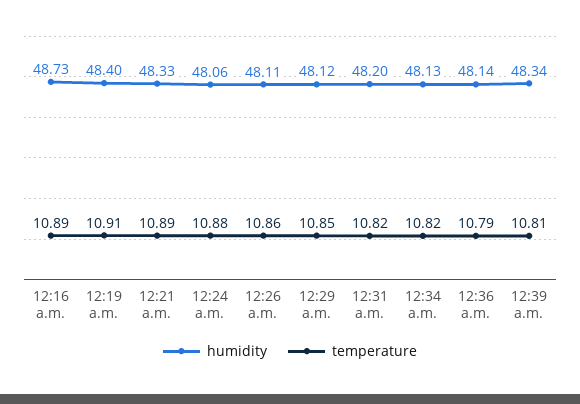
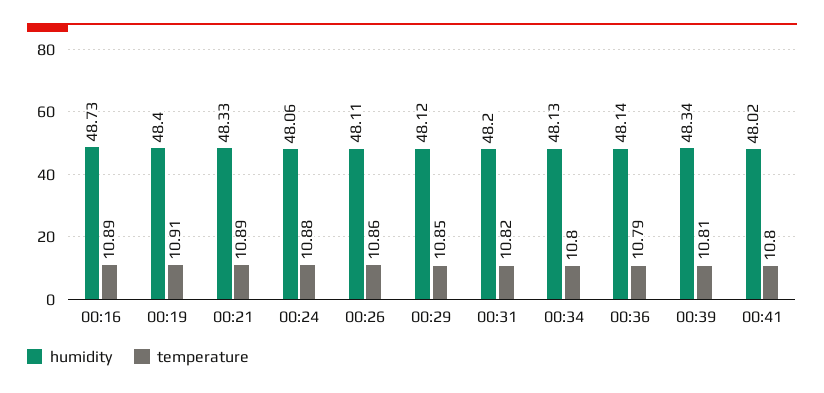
temperature, 12:34 a.m.: 10.82 -> 10.8
humidity, 00:41: none -> 48.02
temperature, 00:41: none -> 10.8

